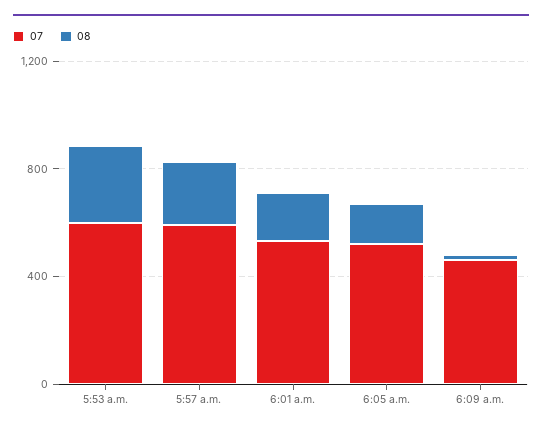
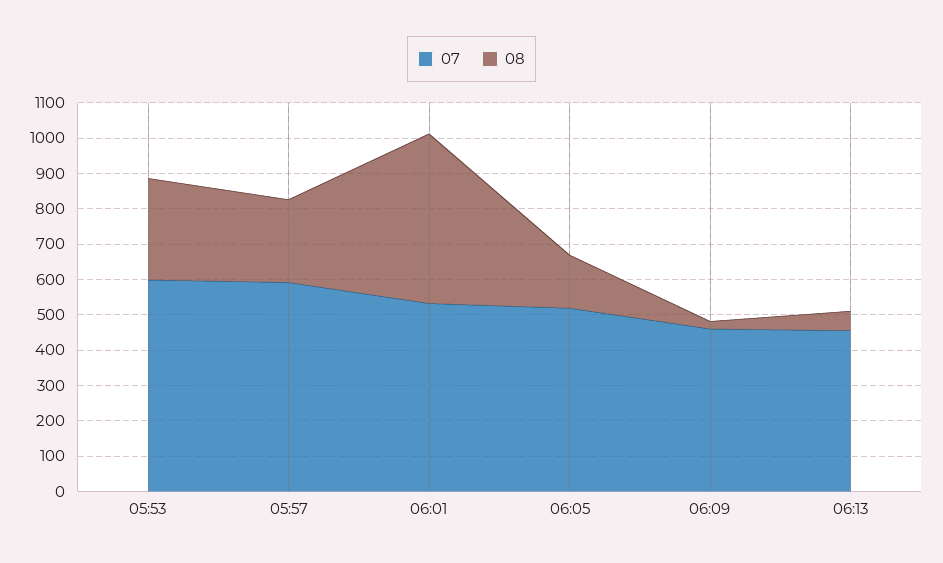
08, 6:01 a.m.: 200 -> 475
07, 06:13: none -> 450
08, 06:13: none -> 50

